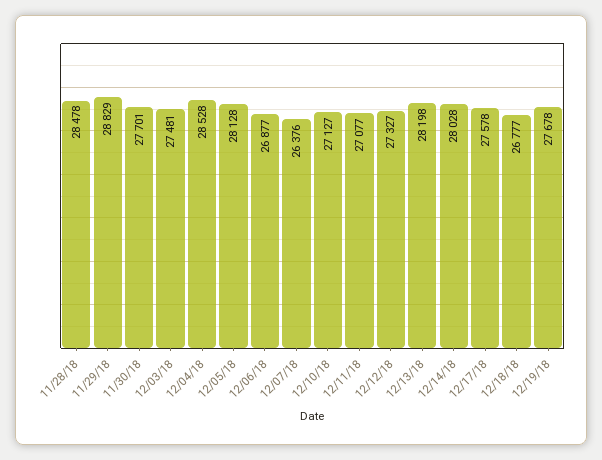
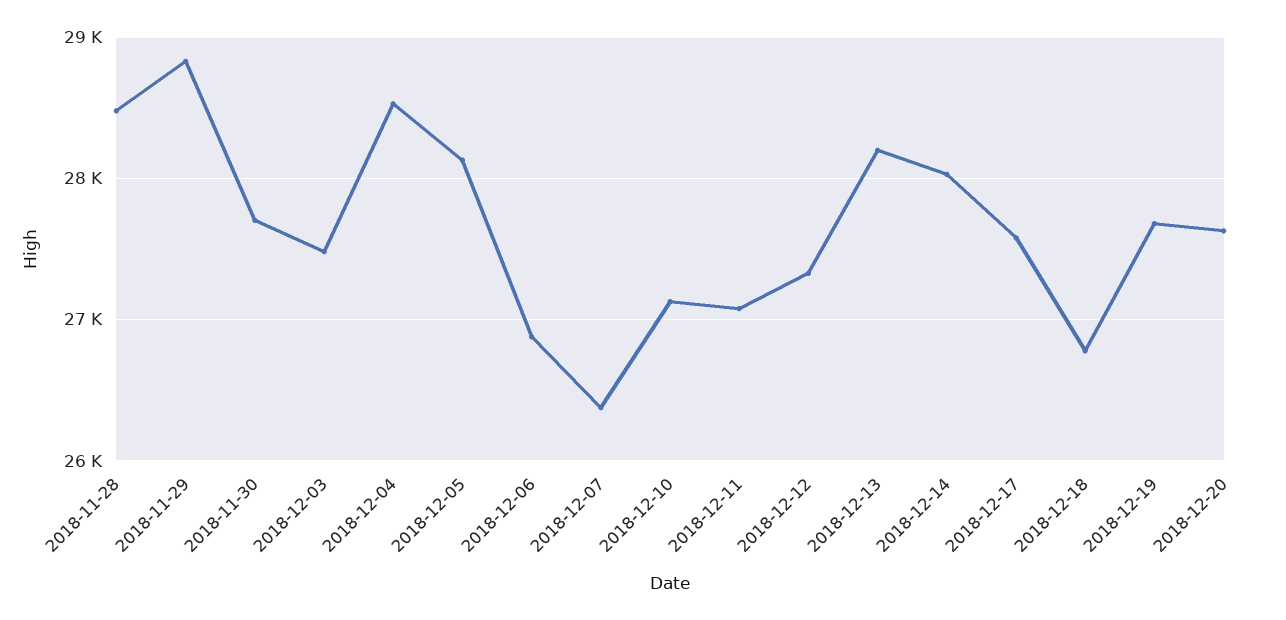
2018-12-20: none -> 27600

